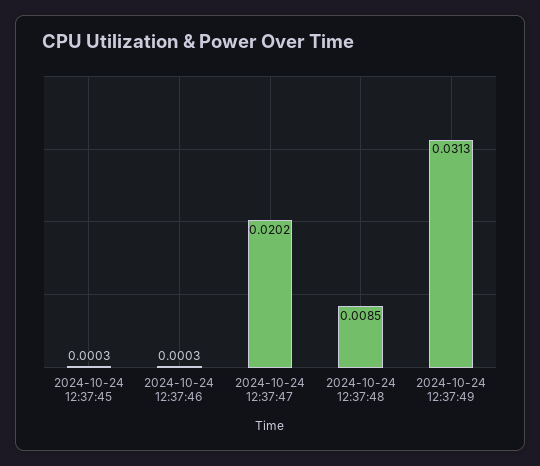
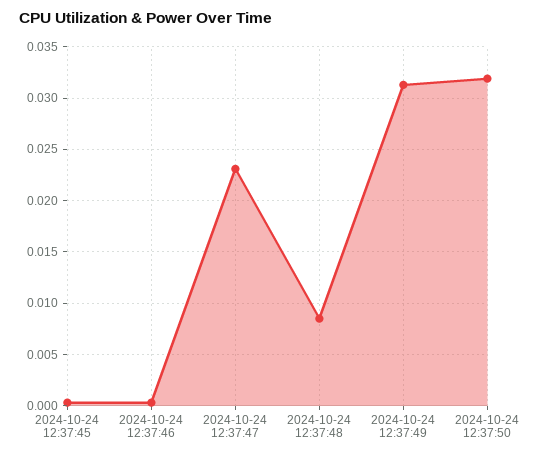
2024-10-24 12:37:47: 0.0202 -> 0.023
2024-10-24 12:37:50: none -> 0.032

